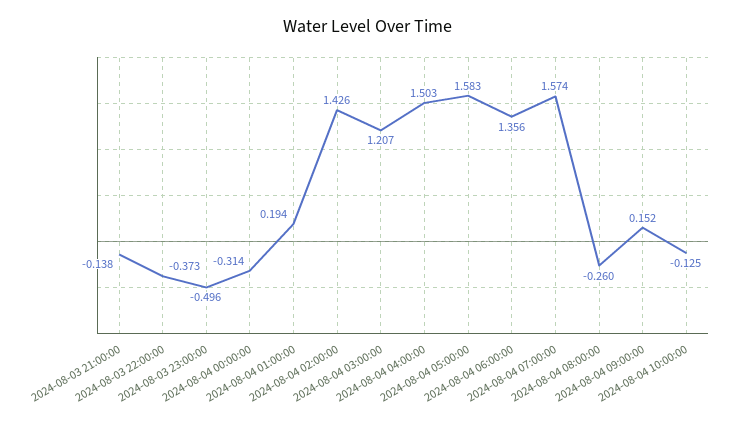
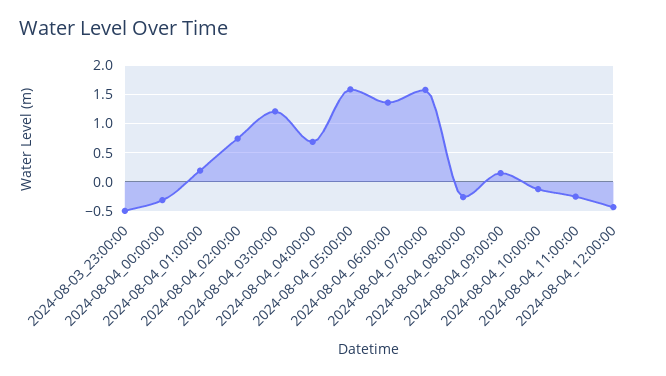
2024-08-03 21:00:00: -0.138 -> none
2024-08-03 22:00:00: -0.373 -> none
2024-08-04 02:00:00: 1.426 -> 0.75
2024-08-04 04:00:00: 1.503 -> 0.75
2024-08-04_11:00:00: none -> -0.25
2024-08-04_12:00:00: none -> -0.5

